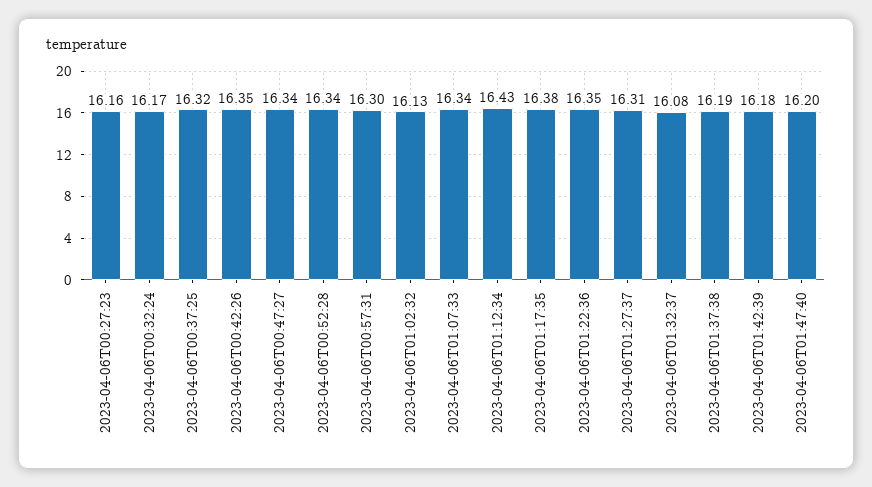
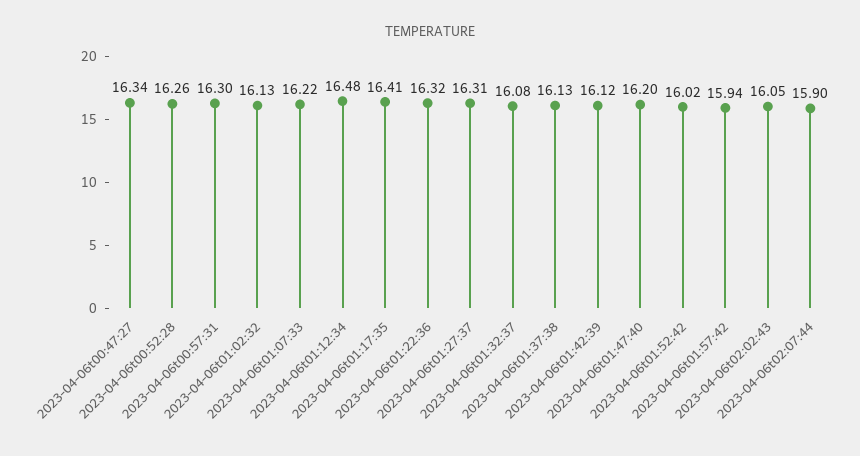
2023-04-06T00:27:23: 16.16 -> none
2023-04-06T00:32:24: 16.17 -> none
2023-04-06T00:37:25: 16.32 -> none
2023-04-06T00:42:26: 16.35 -> none
2023-04-06T00:52:28: 16.34 -> 16.26
2023-04-06T01:07:33: 16.34 -> 16.22
2023-04-06T01:12:34: 16.43 -> 16.48
2023-04-06T01:17:35: 16.38 -> 16.41
2023-04-06T01:22:36: 16.35 -> 16.32
2023-04-06T01:37:38: 16.19 -> 16.13
2023-04-06T01:42:39: 16.18 -> 16.12
2023-04-06t01:52:42: none -> 16.02
2023-04-06t01:57:42: none -> 15.94
2023-04-06t02:02:43: none -> 16.05
2023-04-06t02:07:44: none -> 15.9

